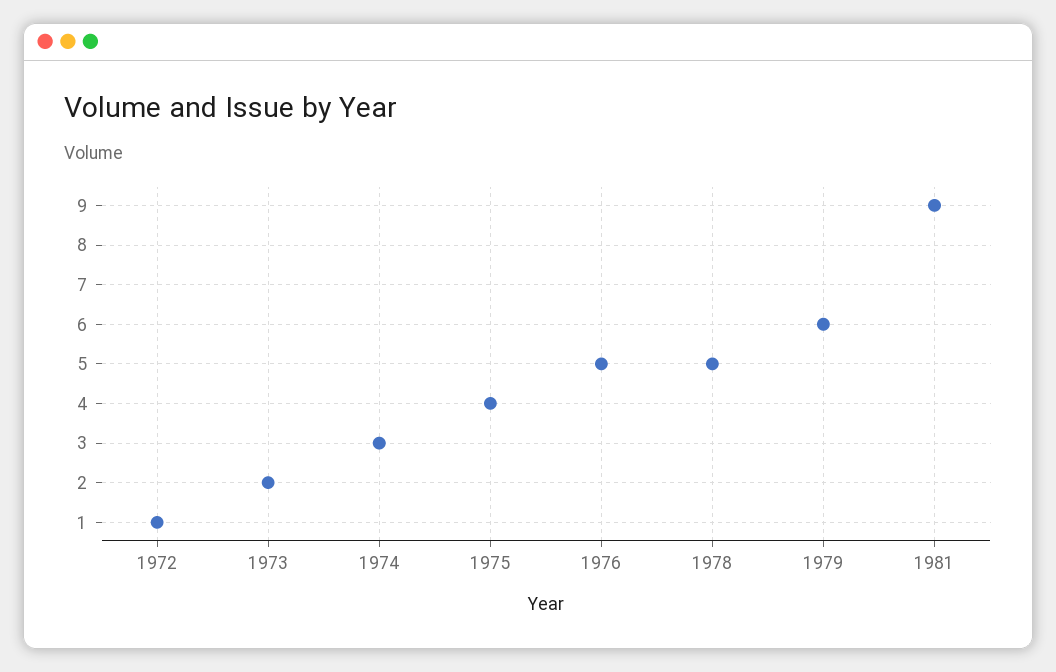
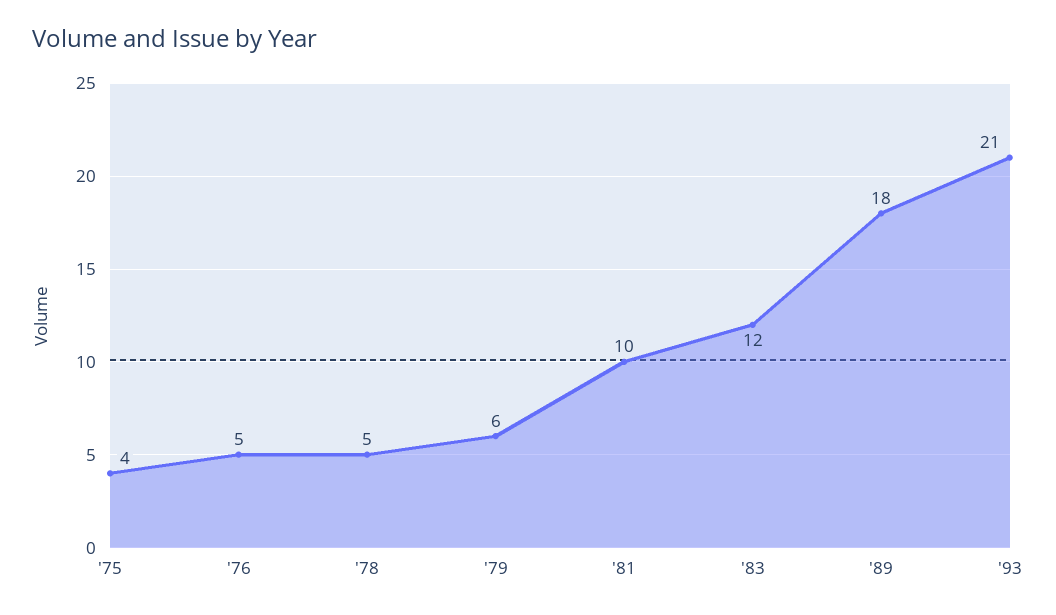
1972: 1 -> none
1973: 2 -> none
1974: 3 -> none
1981: 9 -> 10
'83: none -> 12
'89: none -> 18
'93: none -> 21

